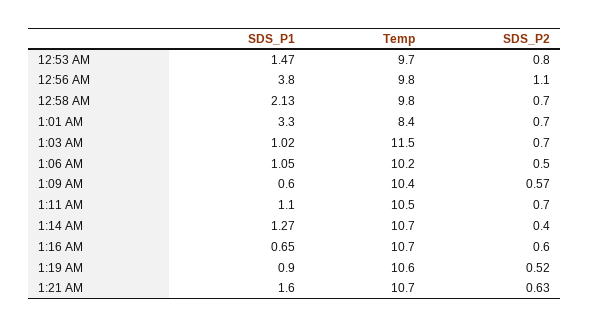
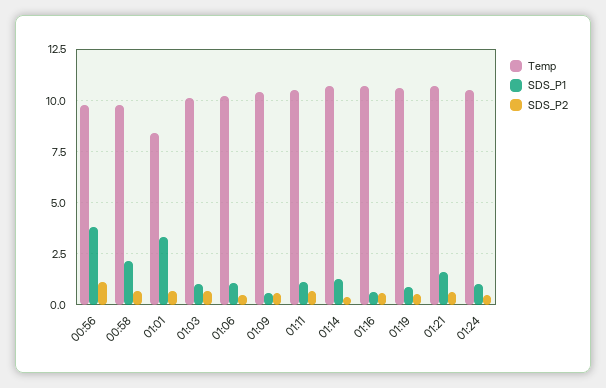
SDS_P1, 12:53 AM: 1.47 -> none
Temp, 12:53 AM: 9.7 -> none
SDS_P2, 12:53 AM: 0.8 -> none
Temp, 1:03 AM: 11.5 -> 10
Temp, 01:24: none -> 10.5
SDS_P1, 01:24: none -> 1
SDS_P2, 01:24: none -> 0.5

